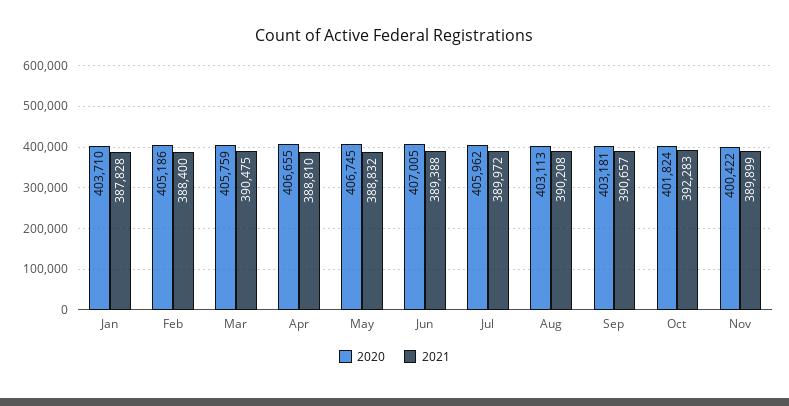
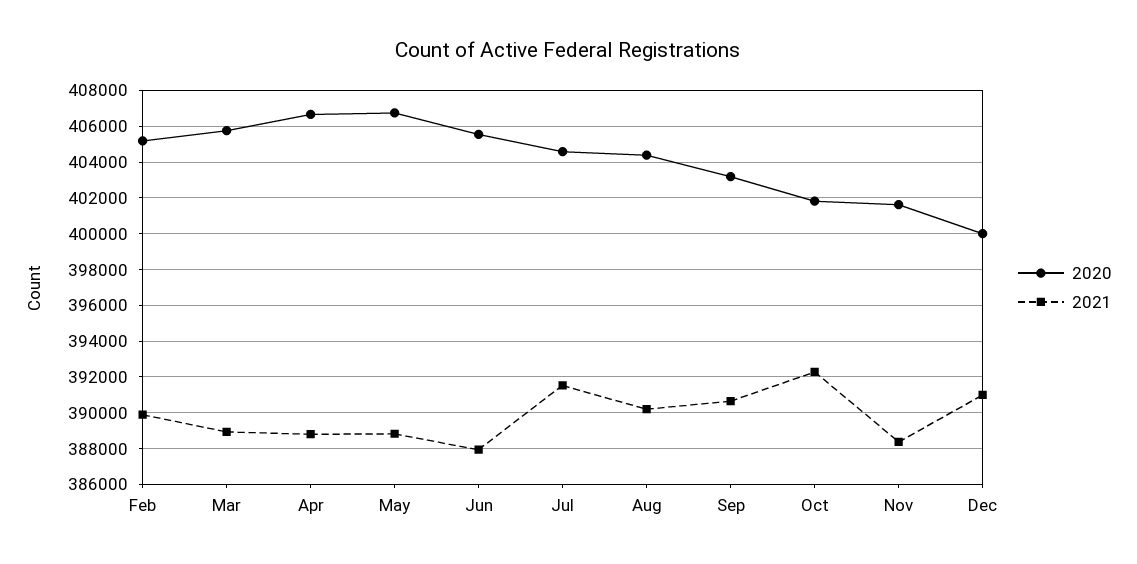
2020, Jan: 403710 -> none
2021, Jan: 387828 -> none
2021, Feb: 388400 -> 390000
2021, Mar: 390475 -> 389000
2020, Jun: 407005 -> 405500
2021, Jun: 389388 -> 388000
2020, Jul: 405962 -> 404500
2021, Jul: 389972 -> 391500
2020, Aug: 403113 -> 404500
2020, Nov: 400422 -> 401500
2021, Nov: 389899 -> 388500
2020, Dec: none -> 400000
2021, Dec: none -> 391000

